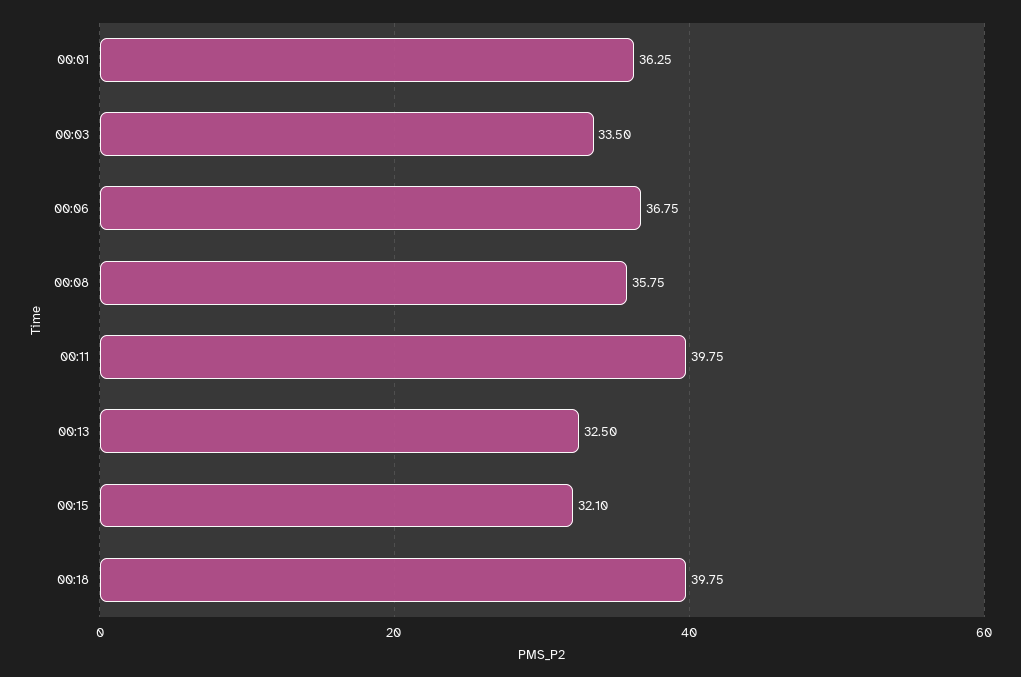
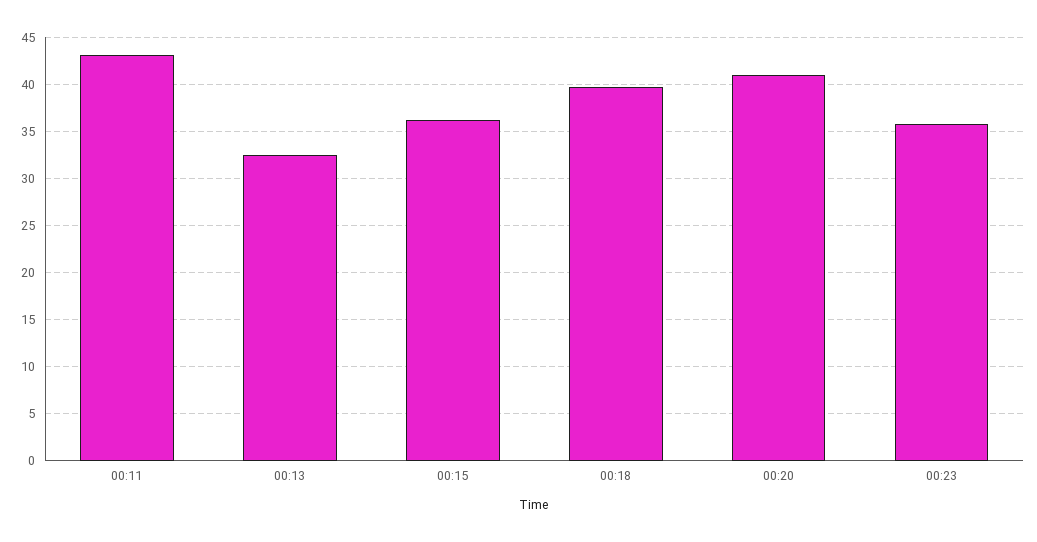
00:01: 36.25 -> none
00:03: 33.5 -> none
00:06: 36.75 -> none
00:08: 35.75 -> none
00:11: 39.75 -> 43
00:15: 32.1 -> 36
00:20: none -> 41
00:23: none -> 36

